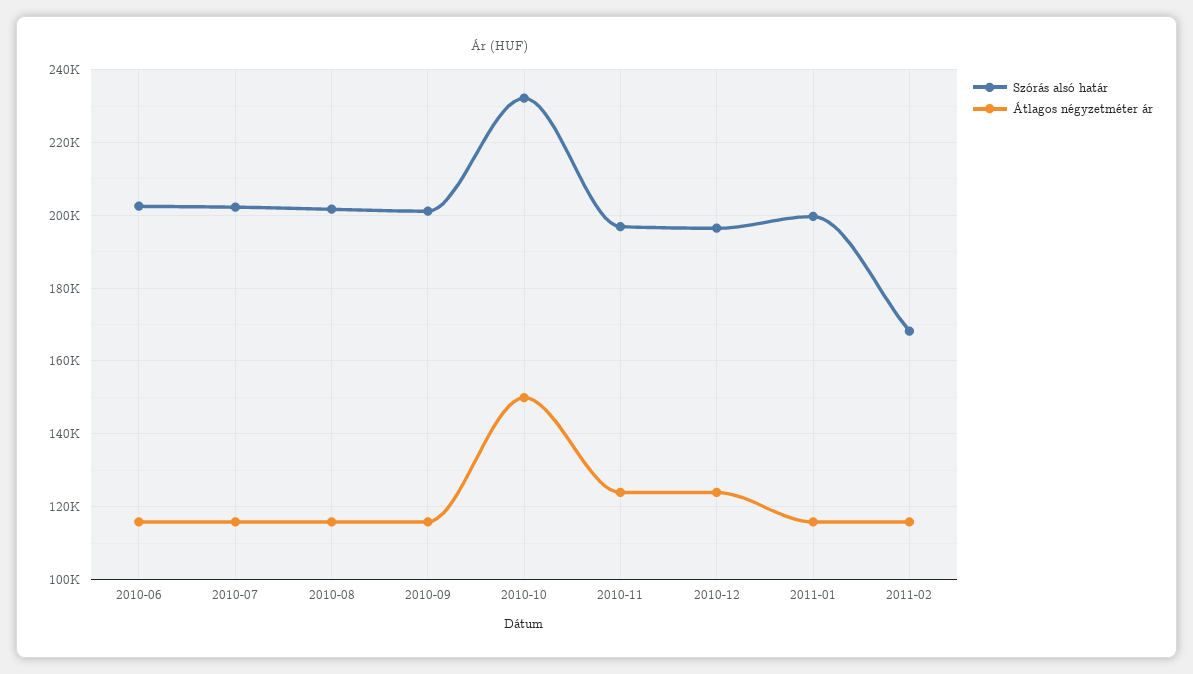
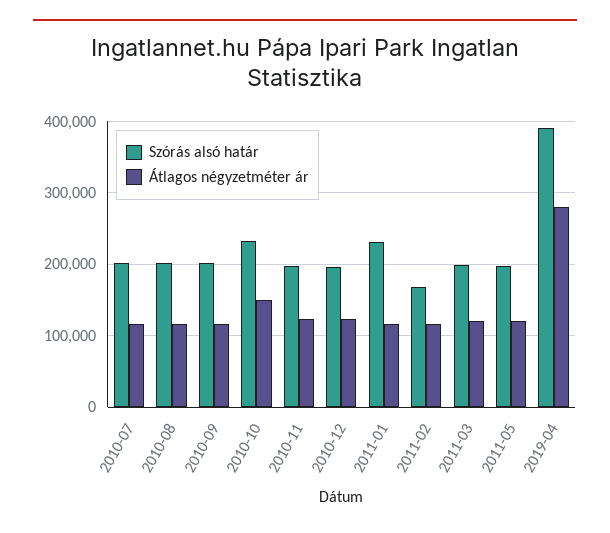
Szórás alsó határ, 2010-06: 202000 -> none
Átlagos négyzetméter ár, 2010-06: 116000 -> none
Szórás alsó határ, 2011-01: 200000 -> 230000
Szórás alsó határ, 2011-03: none -> 200000
Átlagos négyzetméter ár, 2011-03: none -> 120000
Szórás alsó határ, 2011-05: none -> 200000
Átlagos négyzetméter ár, 2011-05: none -> 120000
Szórás alsó határ, 2019-04: none -> 390000
Átlagos négyzetméter ár, 2019-04: none -> 280000

